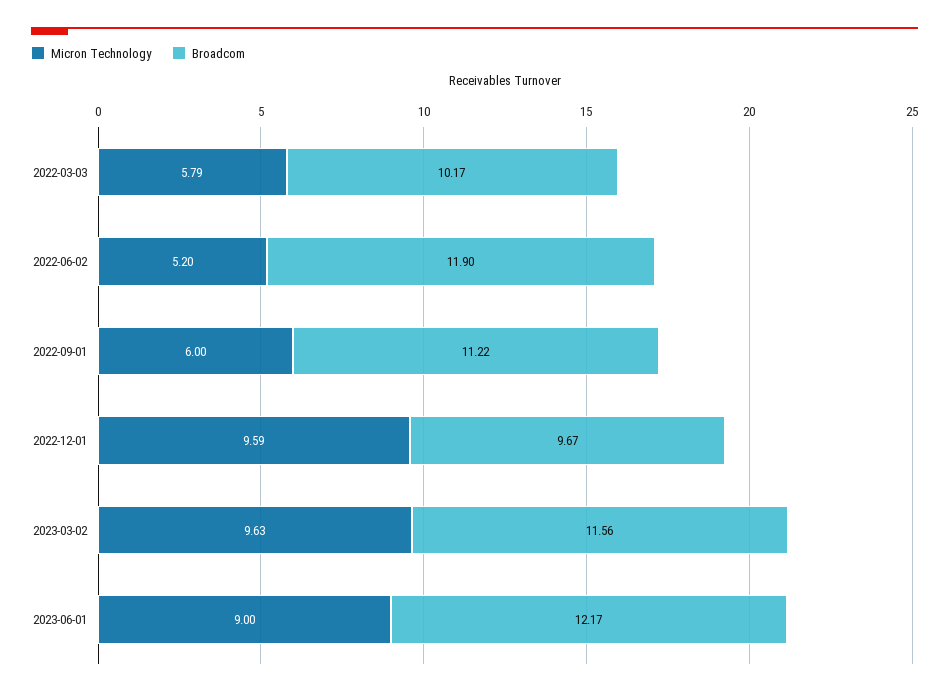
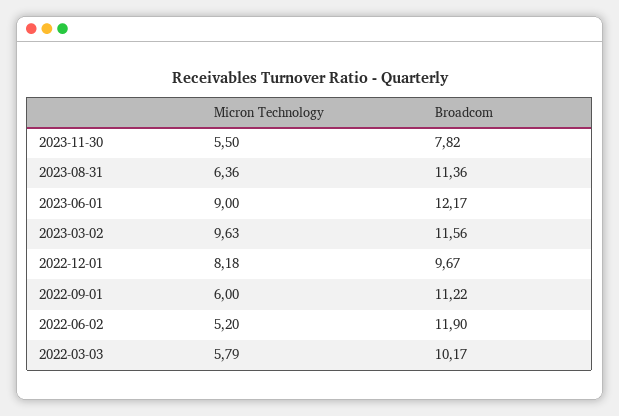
Micron Technology, 2022-12-01: 9.59 -> 8.18
Micron Technology, 2023-11-30: none -> 5.5
Broadcom, 2023-11-30: none -> 7.82
Micron Technology, 2023-08-31: none -> 6.36
Broadcom, 2023-08-31: none -> 11.36

